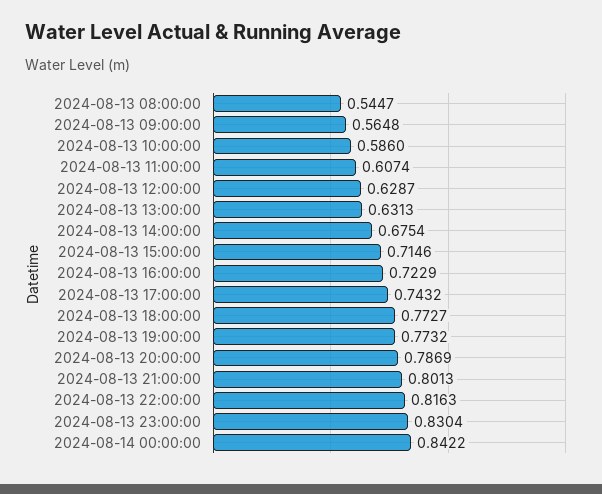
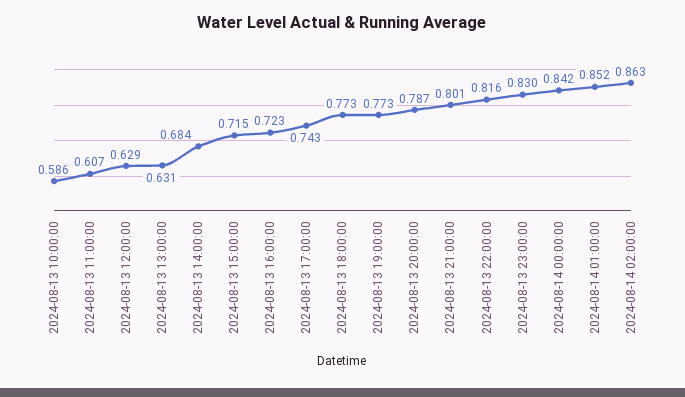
2024-08-13 08:00:00: 0.5447 -> none
2024-08-13 09:00:00: 0.5648 -> none
2024-08-13 14:00:00: 0.6754 -> 0.684
2024-08-14 01:00:00: none -> 0.852
2024-08-14 02:00:00: none -> 0.863

